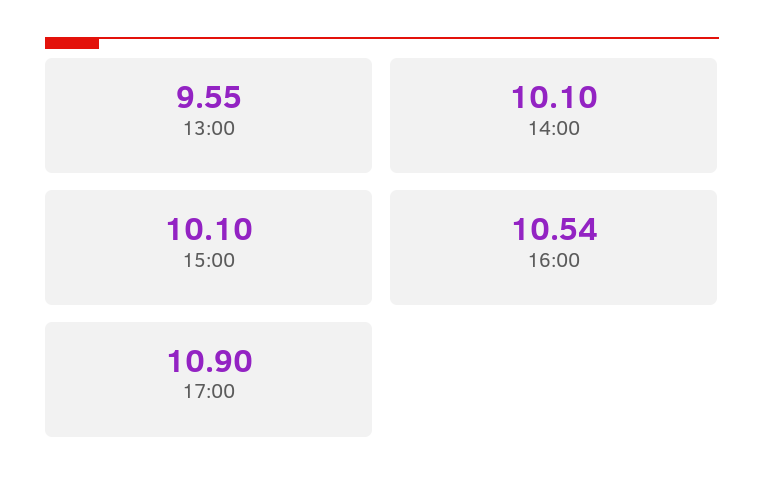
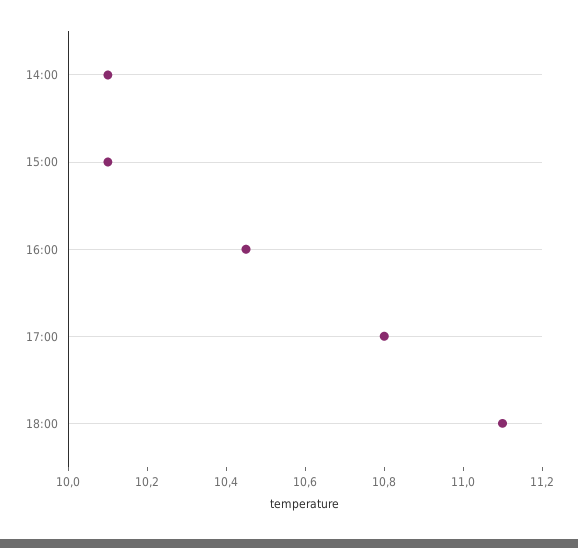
13:00: 9.55 -> none
16:00: 10.54 -> 10.45
17:00: 10.9 -> 10.8
18:00: none -> 11.1

